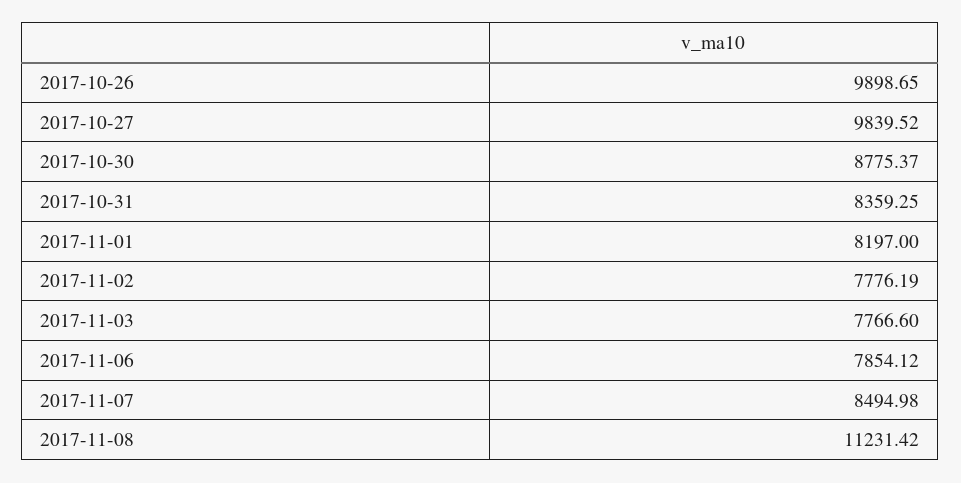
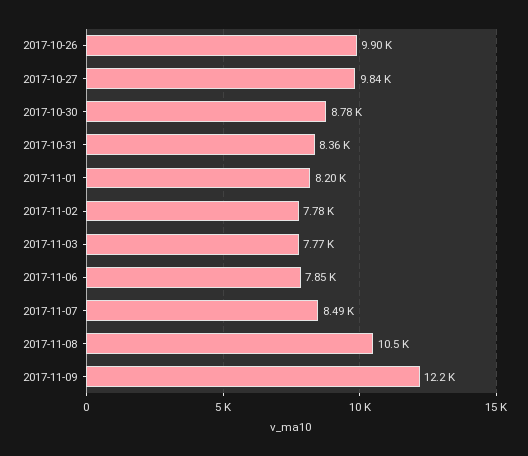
2017-11-08: 11231.42 -> 10500
2017-11-09: none -> 12200

